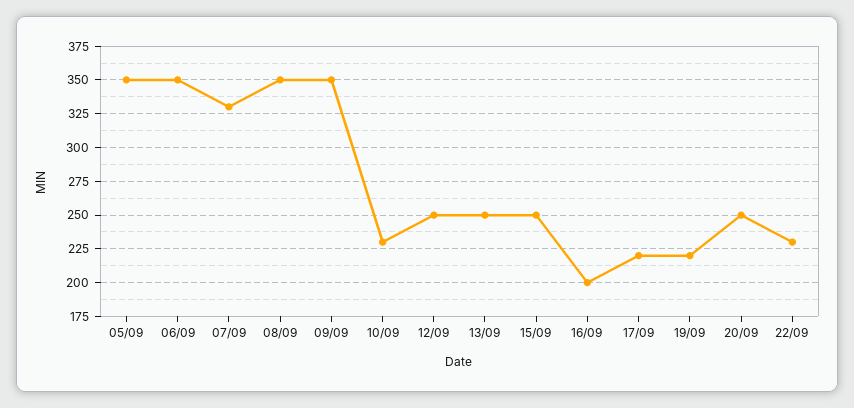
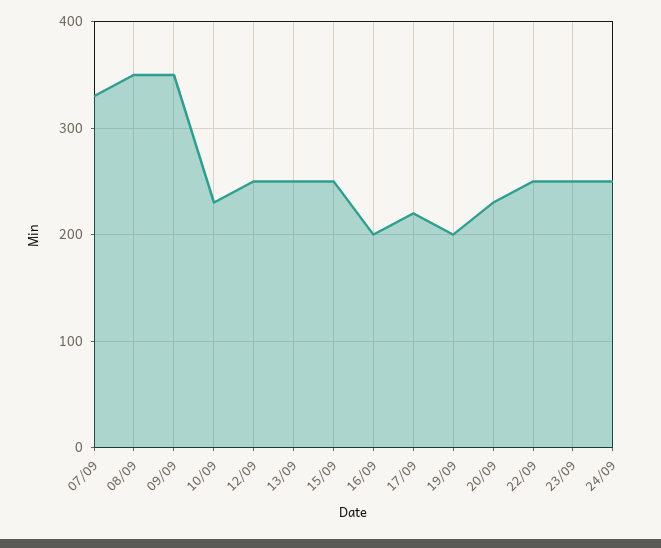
05/09: 350 -> none
06/09: 350 -> none
19/09: 220 -> 200
20/09: 250 -> 230
22/09: 230 -> 250
23/09: none -> 250
24/09: none -> 250

